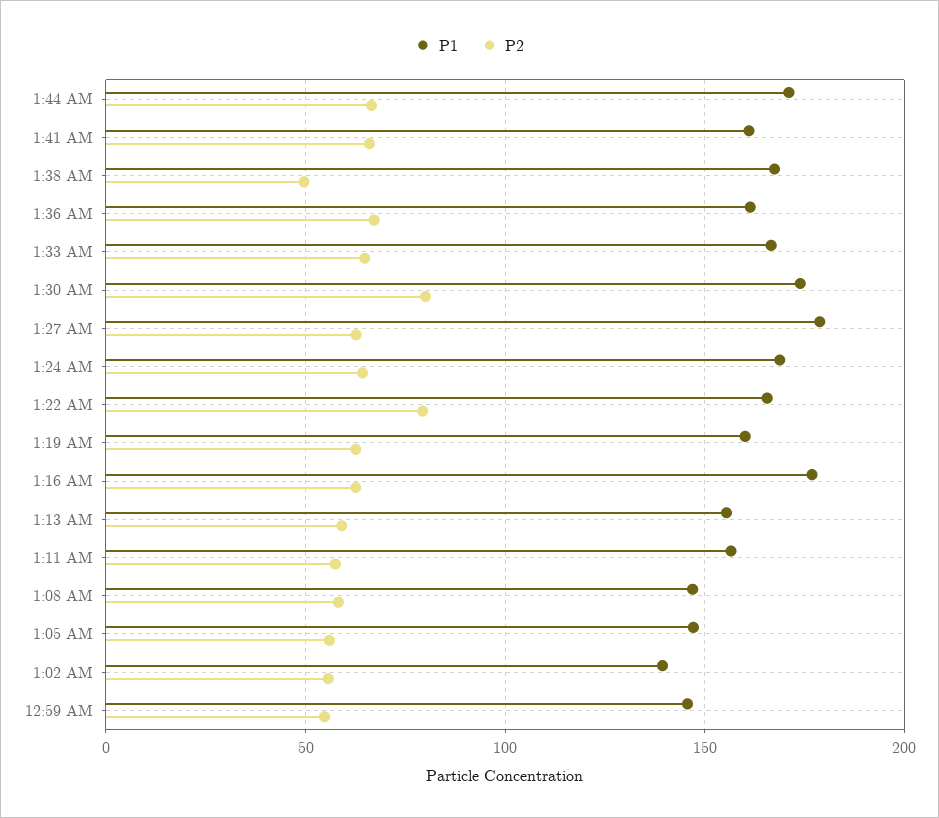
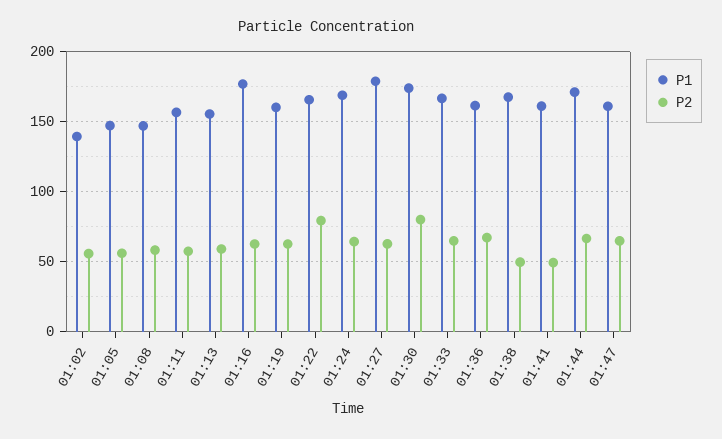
P2, 1:41 AM: 65 -> 50
P1, 12:59 AM: 145 -> none
P2, 12:59 AM: 55 -> none
P1, 01:47: none -> 160
P2, 01:47: none -> 65

